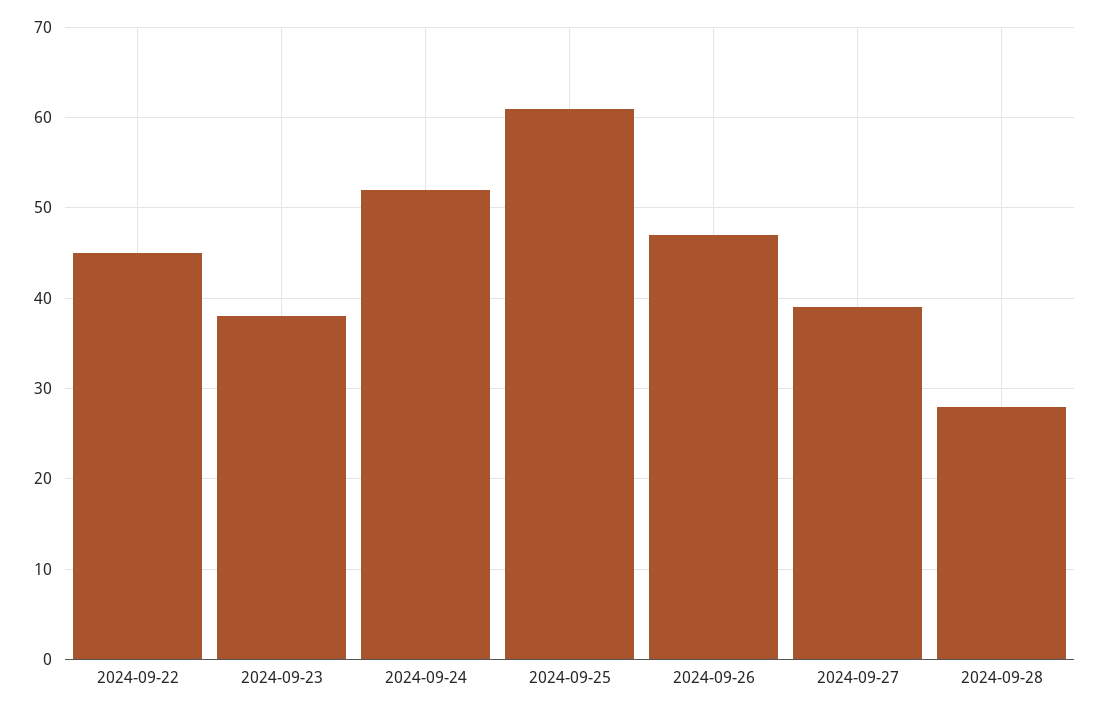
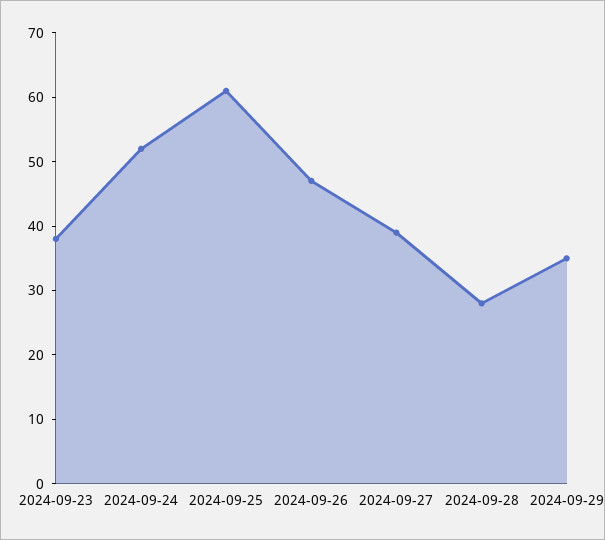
2024-09-22: 45 -> none
2024-09-29: none -> 35

